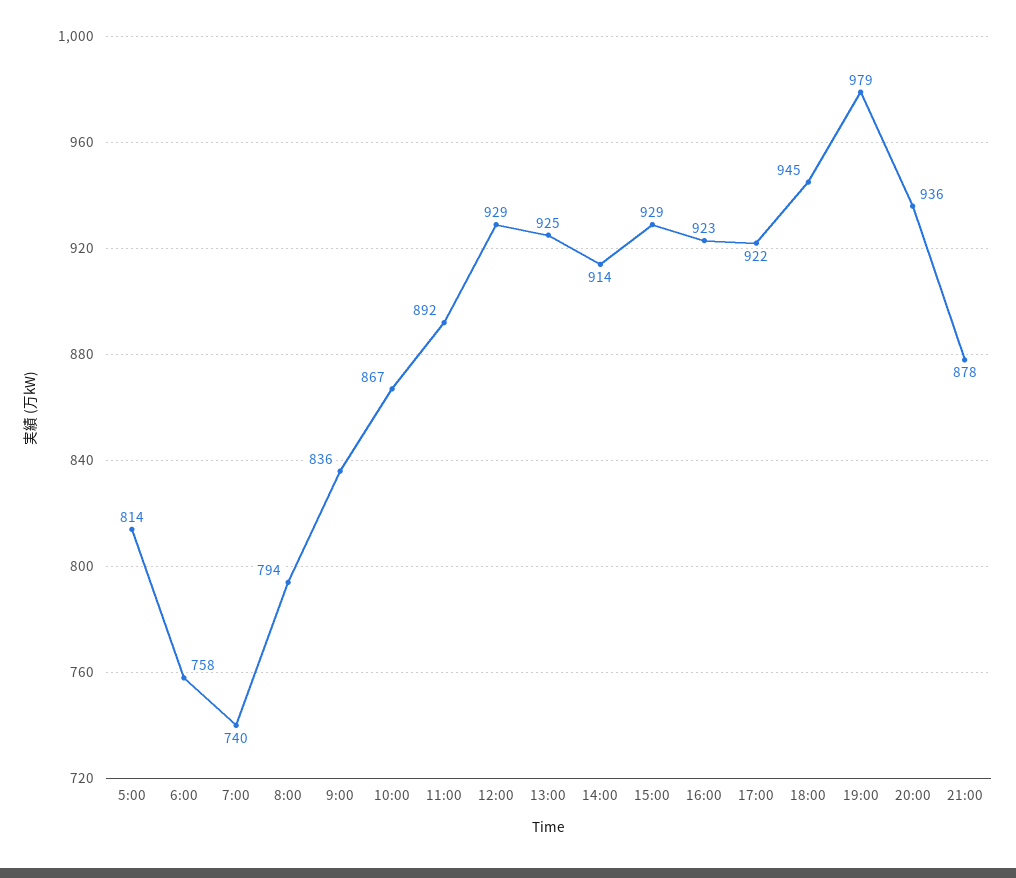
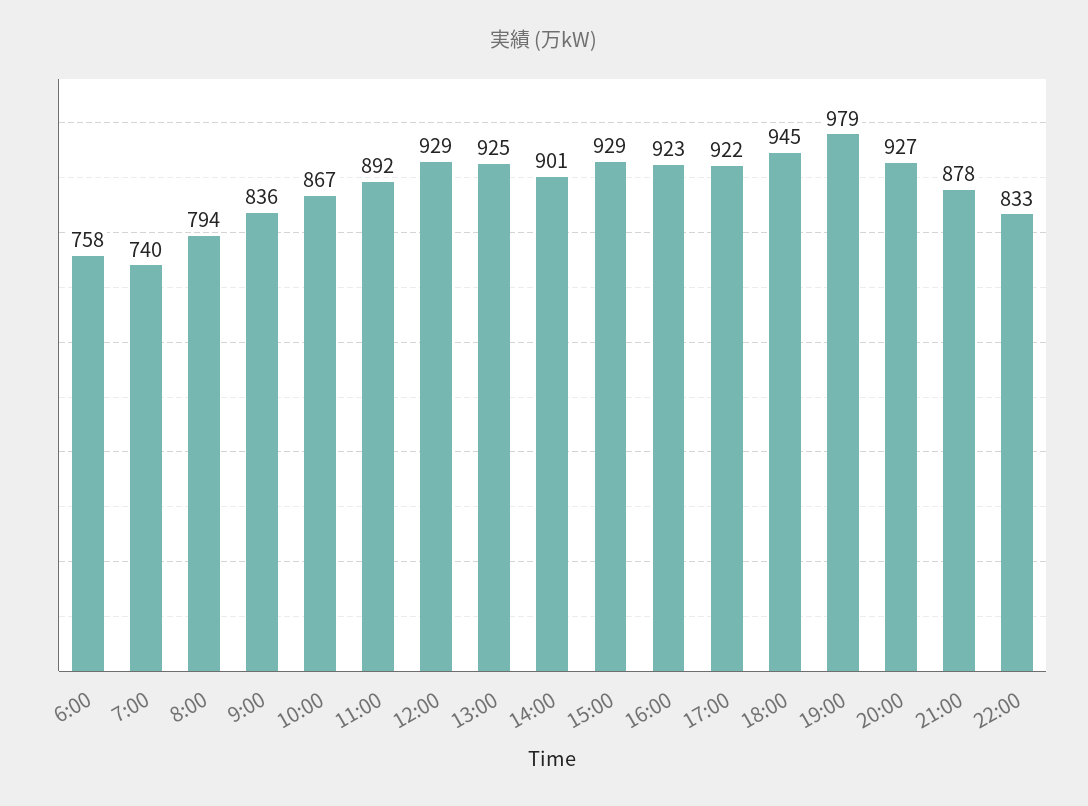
5:00: 814 -> none
14:00: 914 -> 901
20:00: 936 -> 927
22:00: none -> 833

